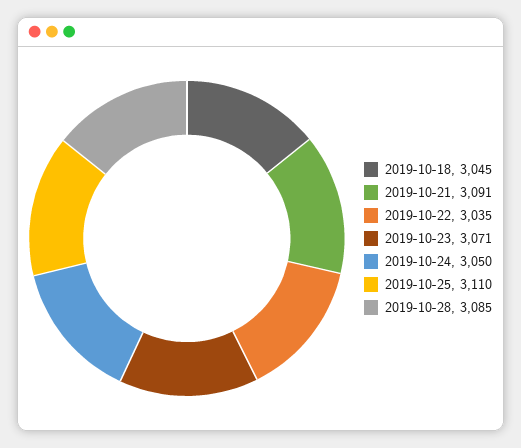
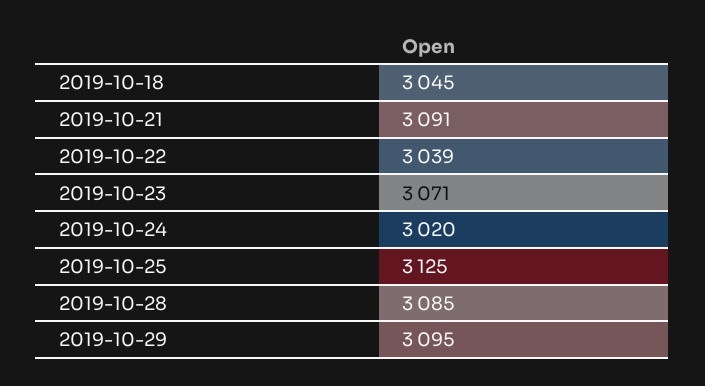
2019-10-22: 3035 -> 3039
2019-10-24: 3050 -> 3020
2019-10-25: 3110 -> 3125
2019-10-29: none -> 3095

